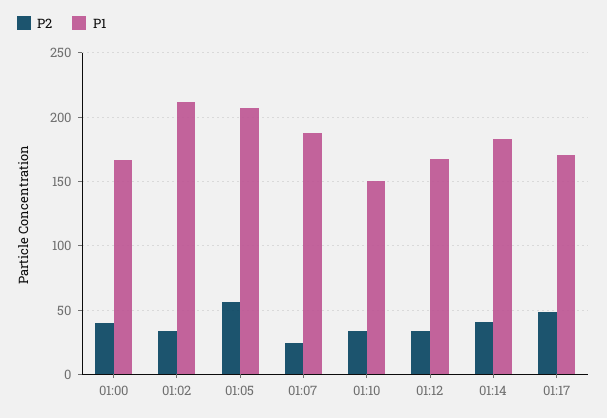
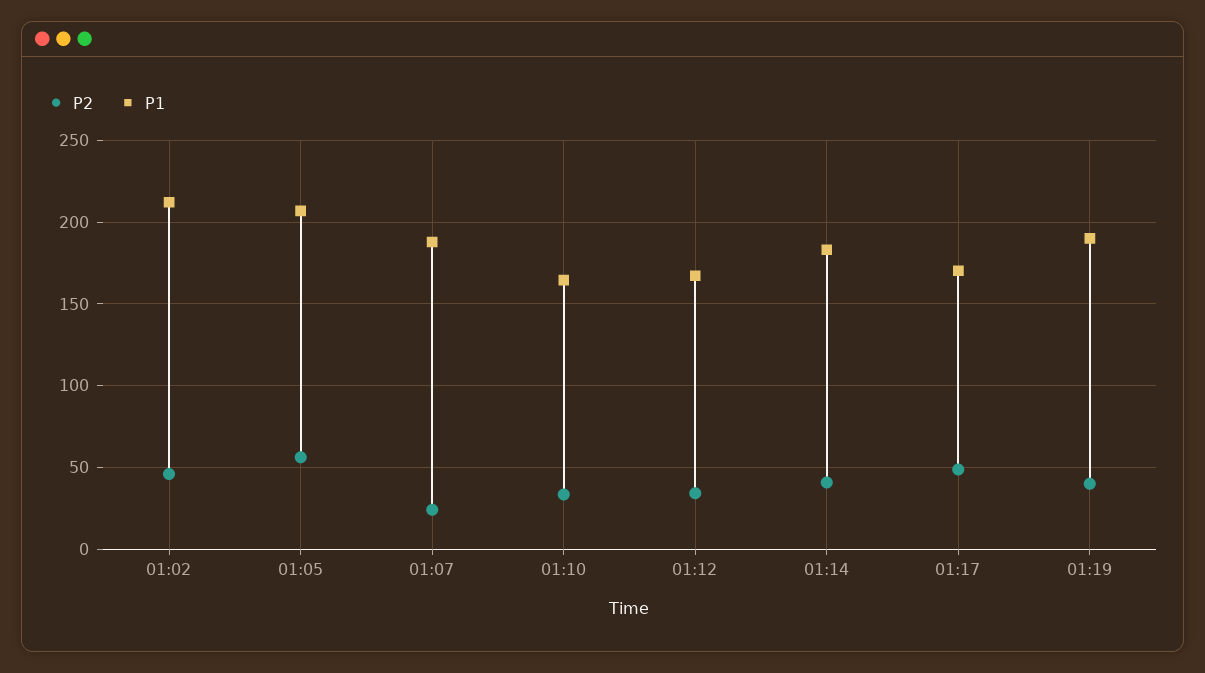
P2, 01:00: 40 -> none
P1, 01:00: 165 -> none
P2, 01:02: 35 -> 45
P1, 01:10: 150 -> 165
P2, 01:19: none -> 40
P1, 01:19: none -> 190

